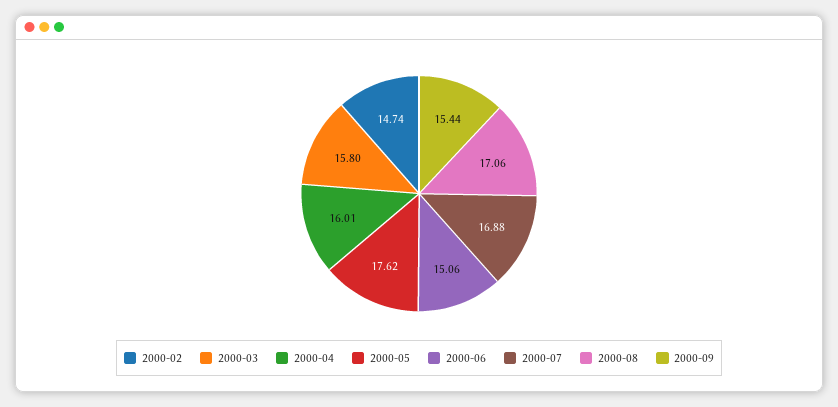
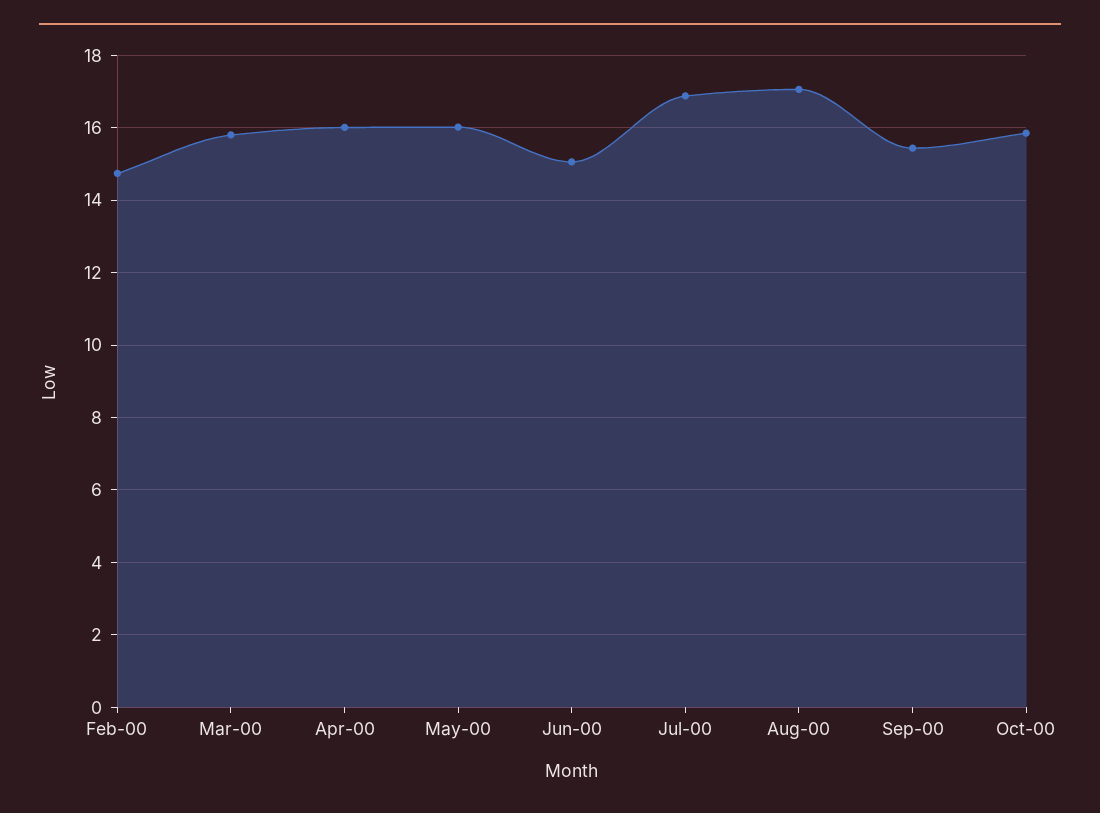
2000-05: 17.62 -> 16
Oct-00: none -> 15.8

